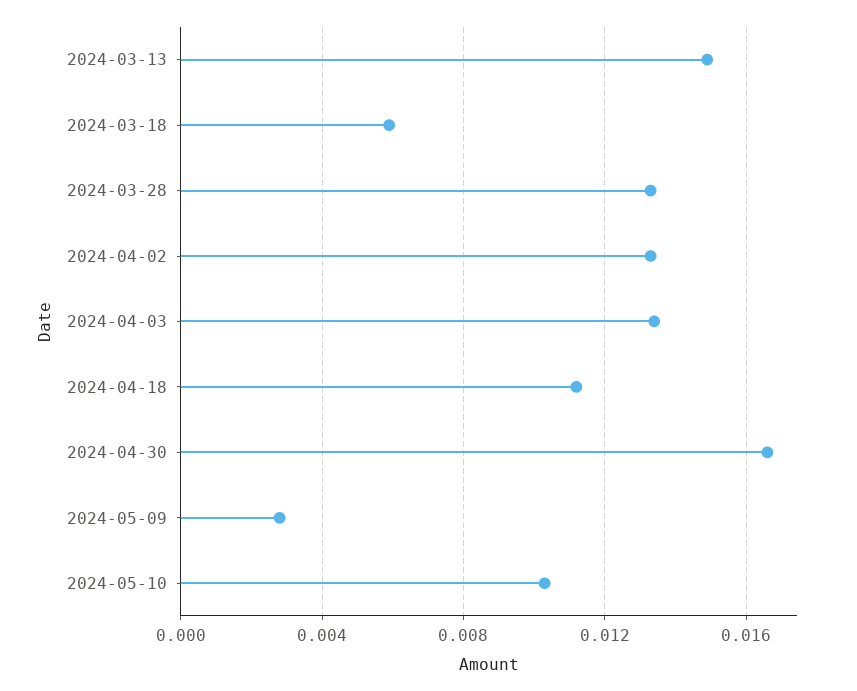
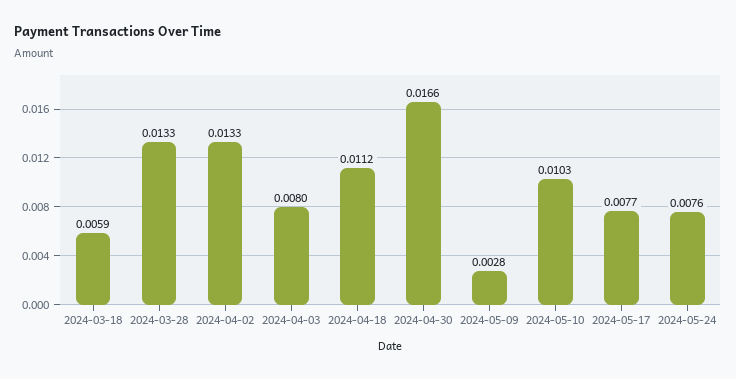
2024-03-13: 0.015 -> none
2024-04-03: 0.0135 -> 0.008
2024-05-17: none -> 0.0077
2024-05-24: none -> 0.0076

